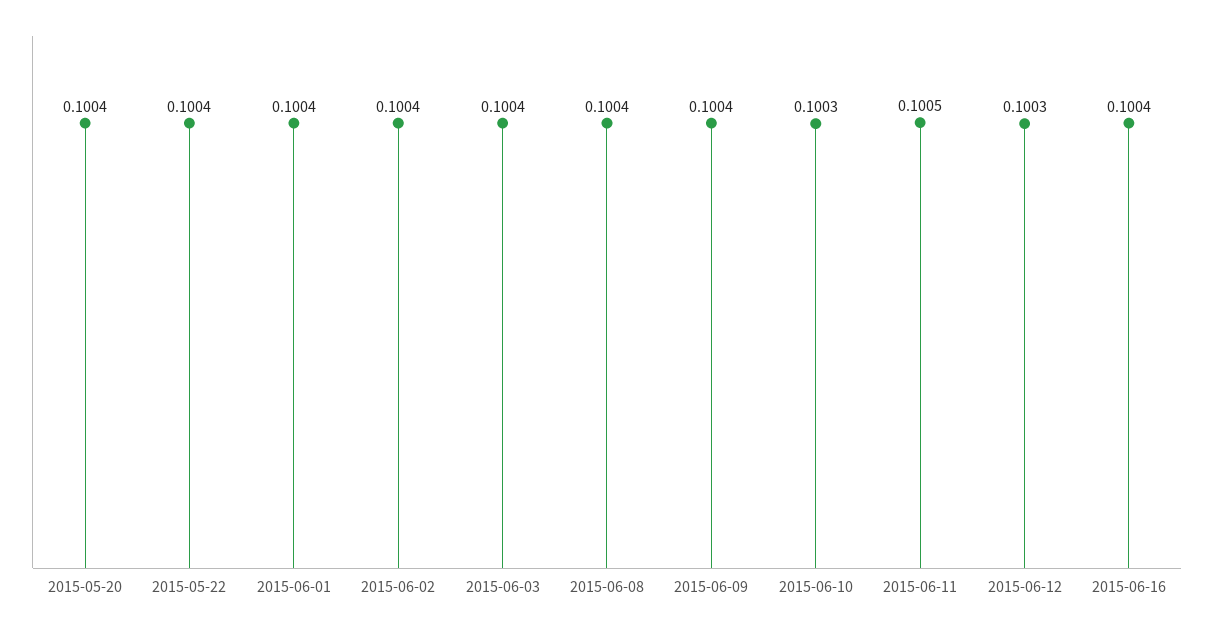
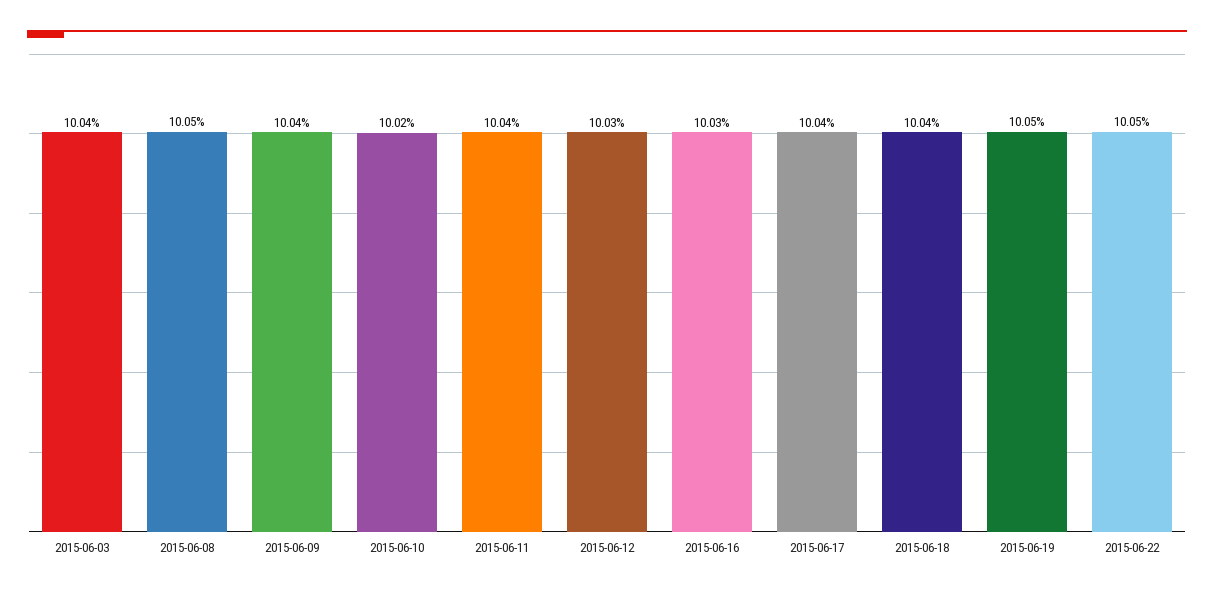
2015-05-20: 0.1004 -> none
2015-05-22: 0.1004 -> none
2015-06-01: 0.1004 -> none
2015-06-02: 0.1004 -> none
2015-06-08: 0.1004 -> 0.1005
2015-06-10: 0.1003 -> 0.1002
2015-06-11: 0.1005 -> 0.1004
2015-06-16: 0.1004 -> 0.1003
2015-06-17: none -> 0.1004
2015-06-18: none -> 0.1004
2015-06-19: none -> 0.1005
2015-06-22: none -> 0.1005

